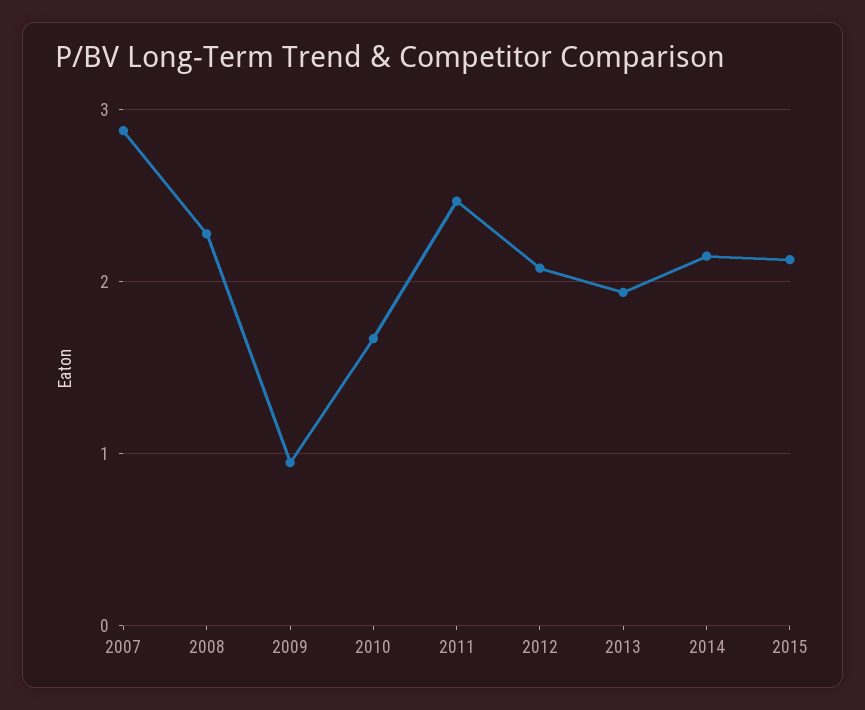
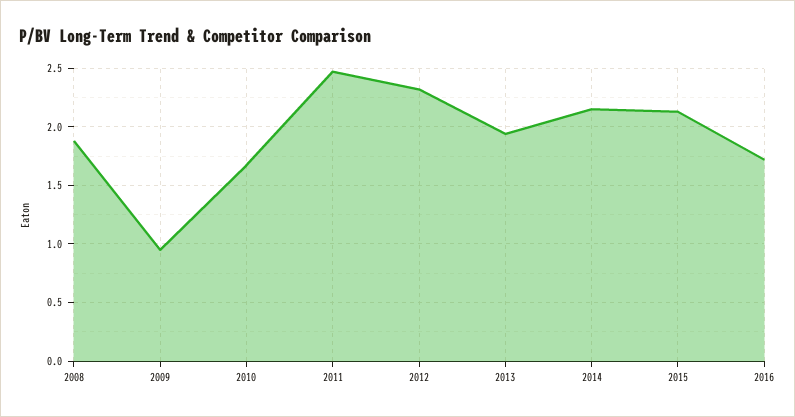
2007: 2.9 -> none
2008: 2.3 -> 1.9
2012: 2.1 -> 2.3
2016: none -> 1.7

